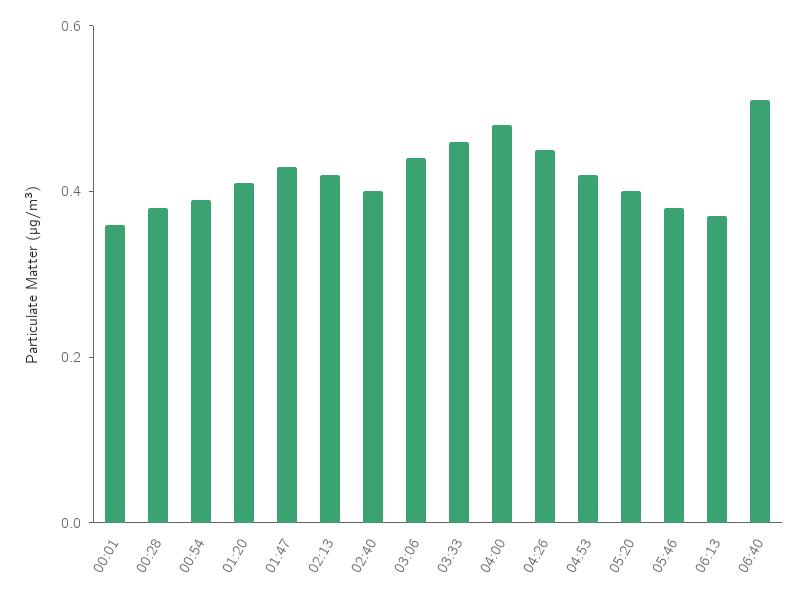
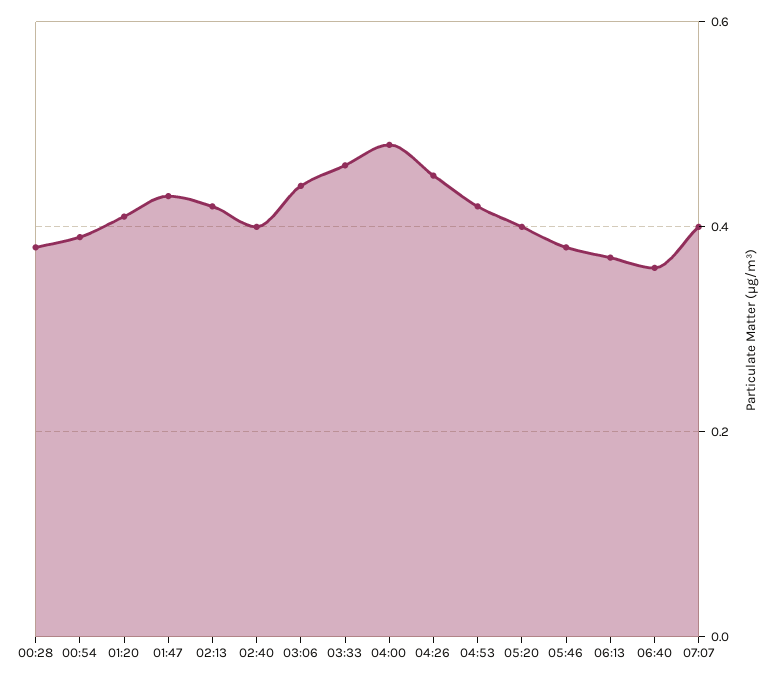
00:01: 0.35 -> none
06:40: 0.5 -> 0.35
07:07: none -> 0.4

